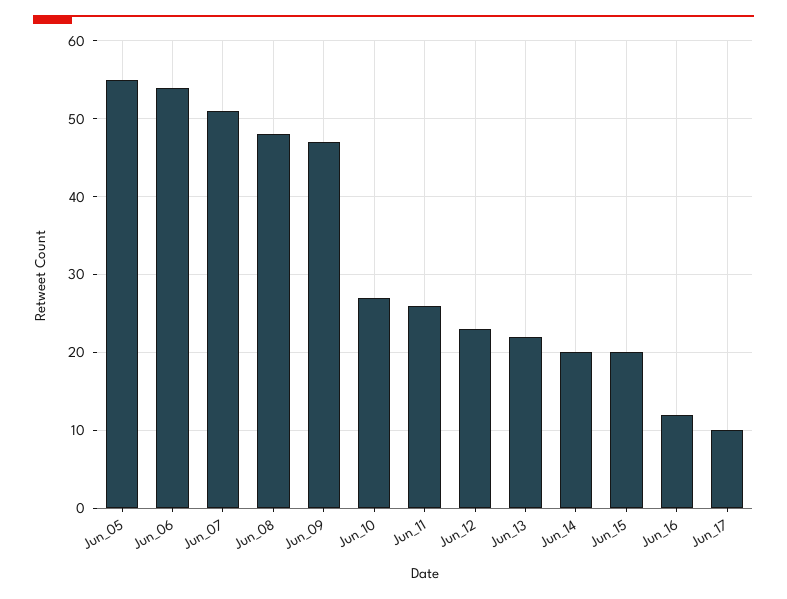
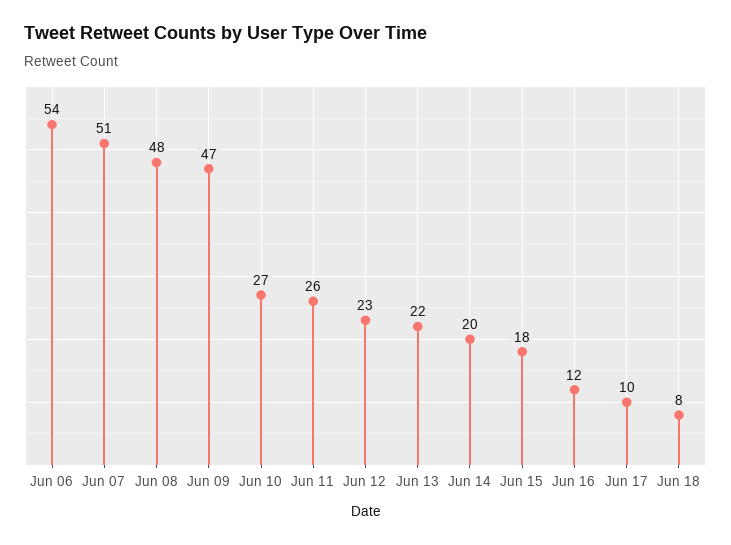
Jun_05: 55 -> none
Jun_15: 20 -> 18
Jun 18: none -> 8

